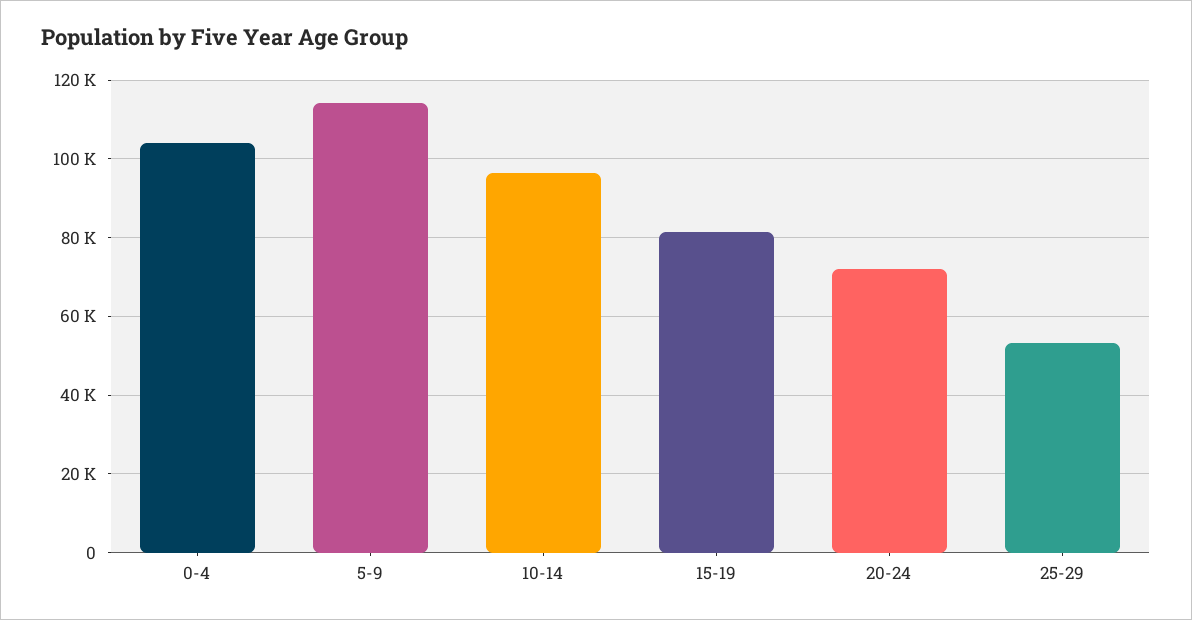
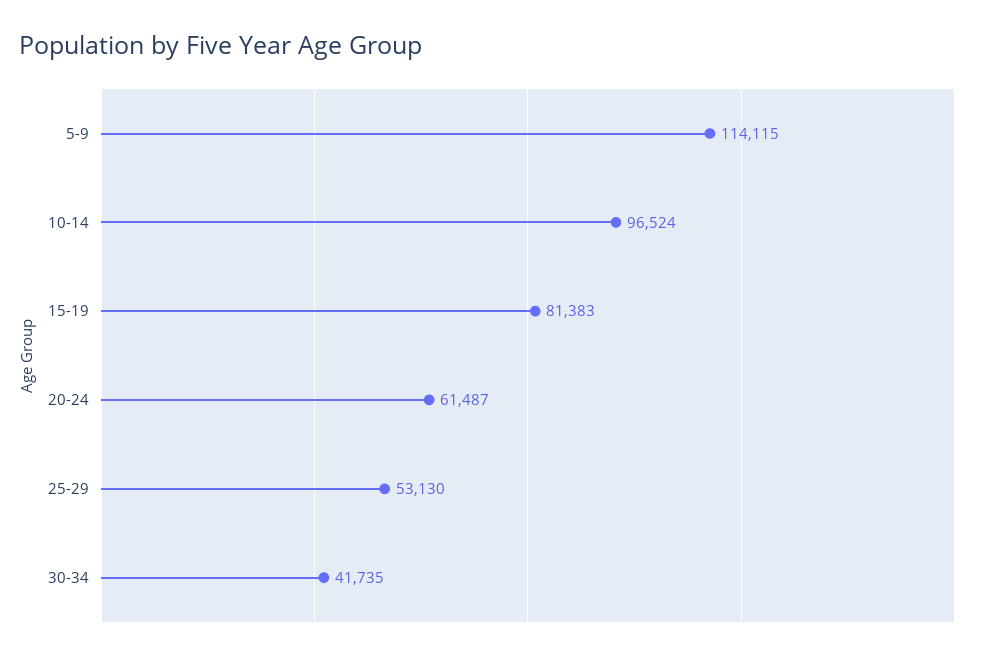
0-4: 104000 -> none
20-24: 72000 -> 61487
30-34: none -> 41735

